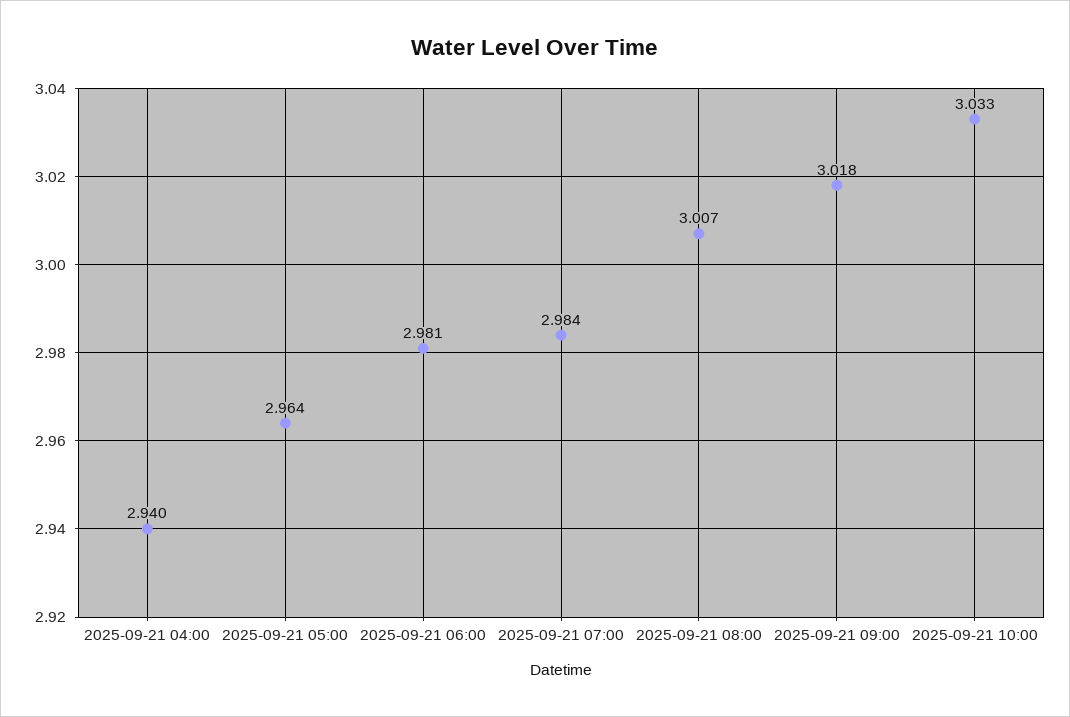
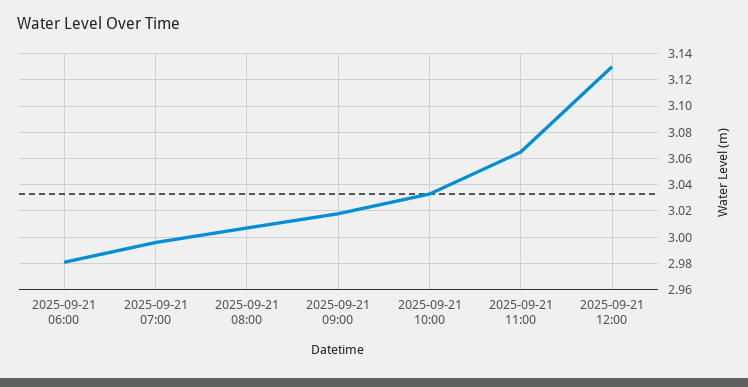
2025-09-21 04:00: 2.94 -> none
2025-09-21 05:00: 2.964 -> none
2025-09-21 07:00: 2.984 -> 2.995
2025-09-21 11:00: none -> 3.065
2025-09-21 12:00: none -> 3.13

